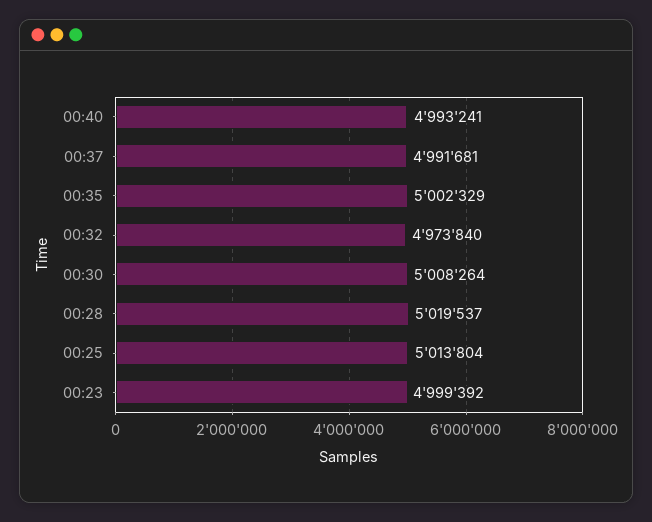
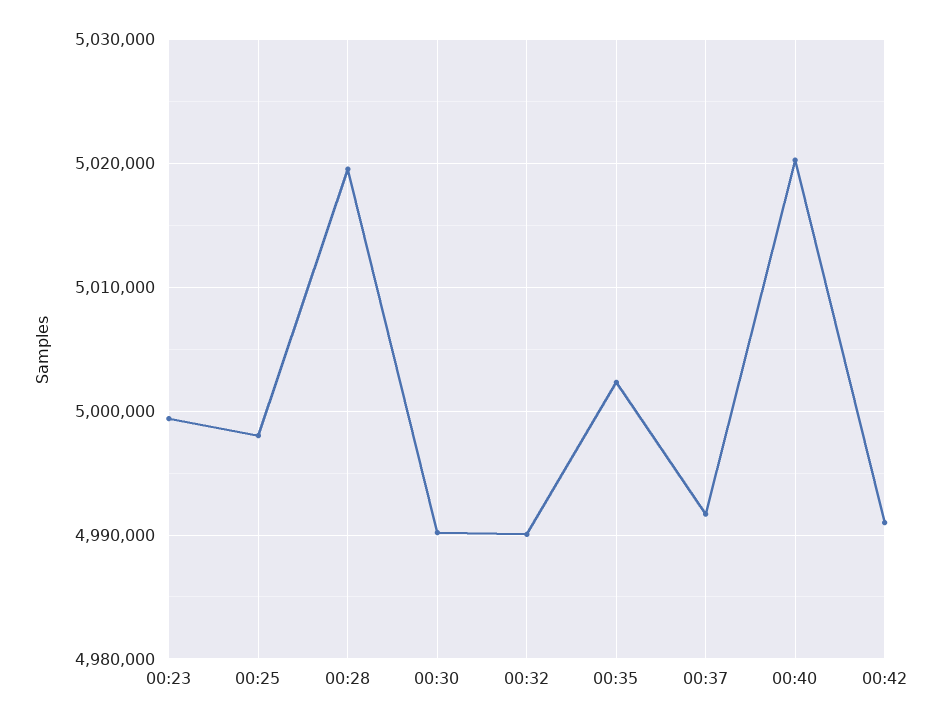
00:40: 4993241 -> 5020000
00:32: 4973840 -> 4990000
00:30: 5008264 -> 4990000
00:25: 5013804 -> 4998000
00:42: none -> 4991000

